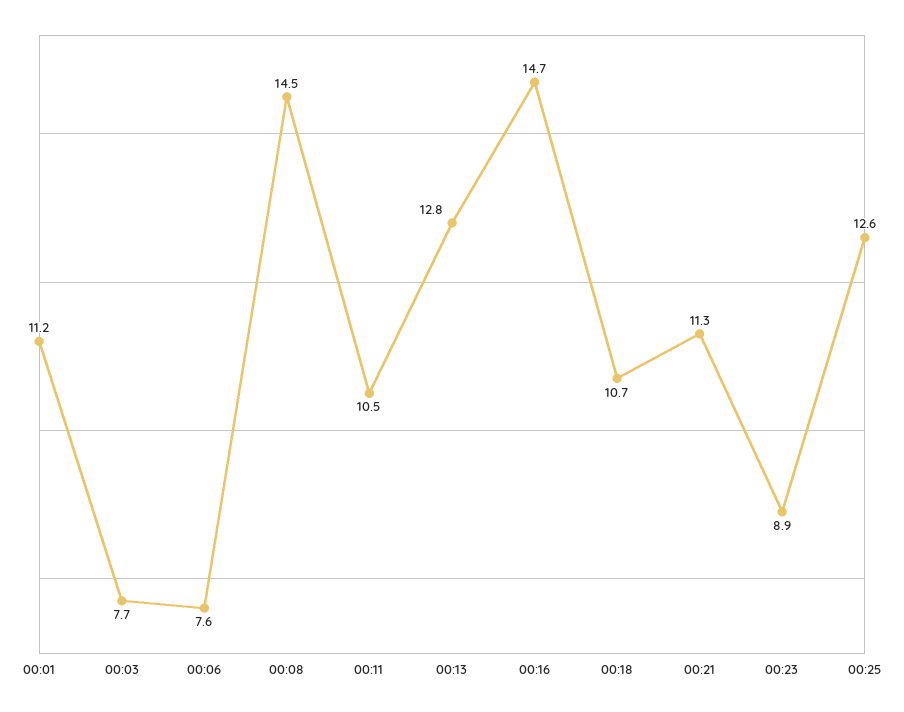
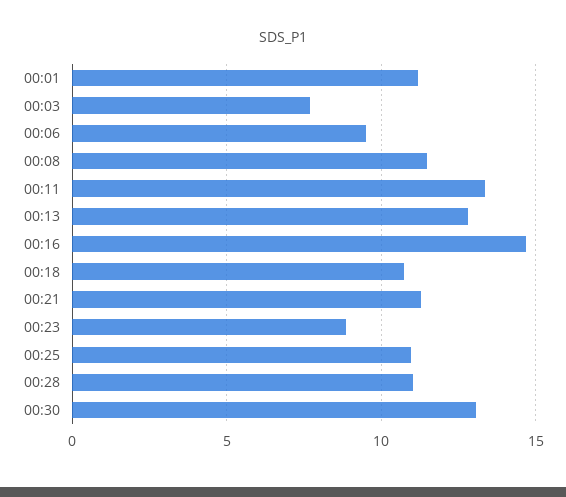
00:06: 7.6 -> 9.5
00:08: 14.5 -> 11.5
00:11: 10.5 -> 13.5
00:25: 12.6 -> 11
00:28: none -> 11
00:30: none -> 13

